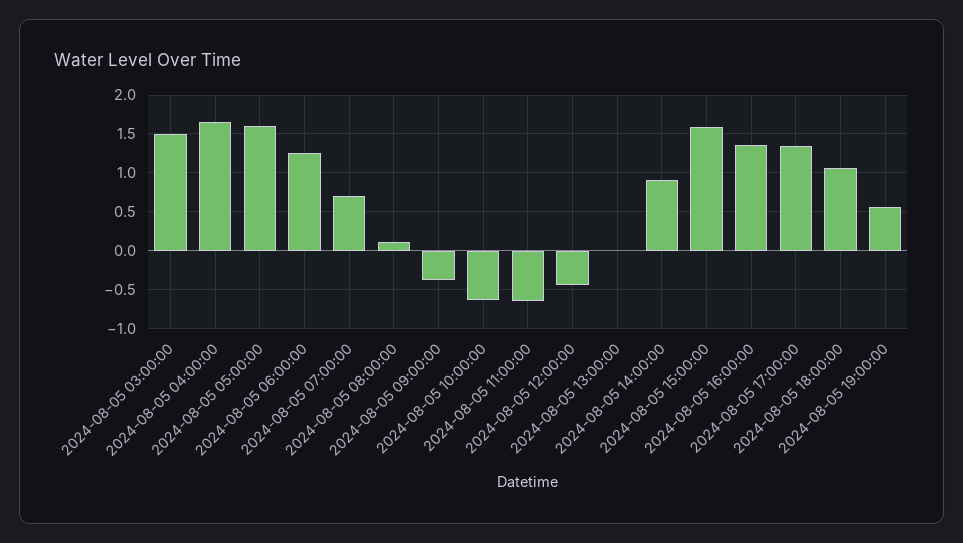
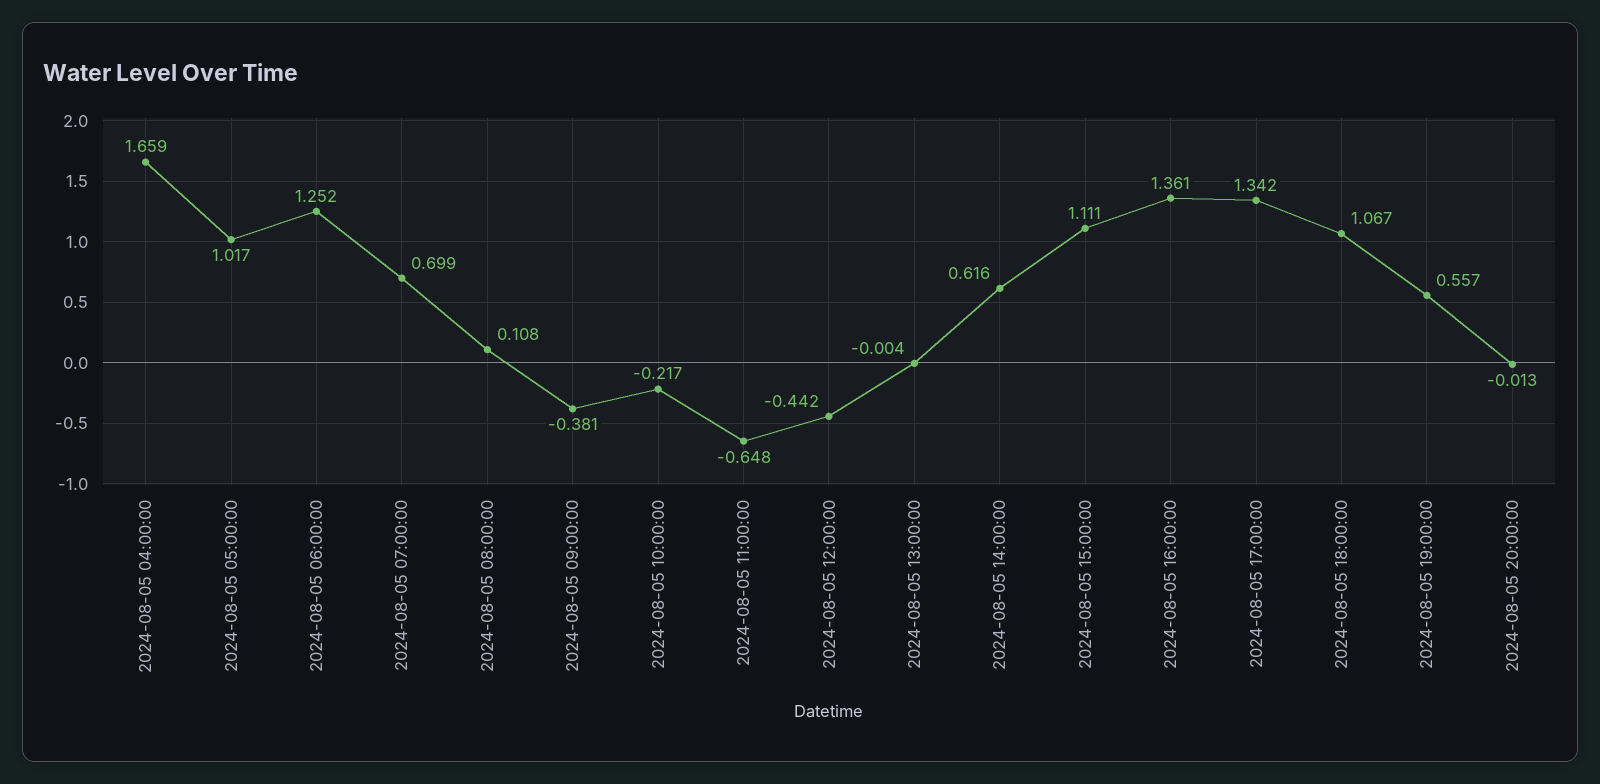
2024-08-05 03:00:00: 1.5 -> none
2024-08-05 05:00:00: 1.6 -> 1.017
2024-08-05 10:00:00: -0.6 -> -0.217
2024-08-05 14:00:00: 0.9 -> 0.616
2024-08-05 15:00:00: 1.6 -> 1.111
2024-08-05 20:00:00: none -> -0.013

